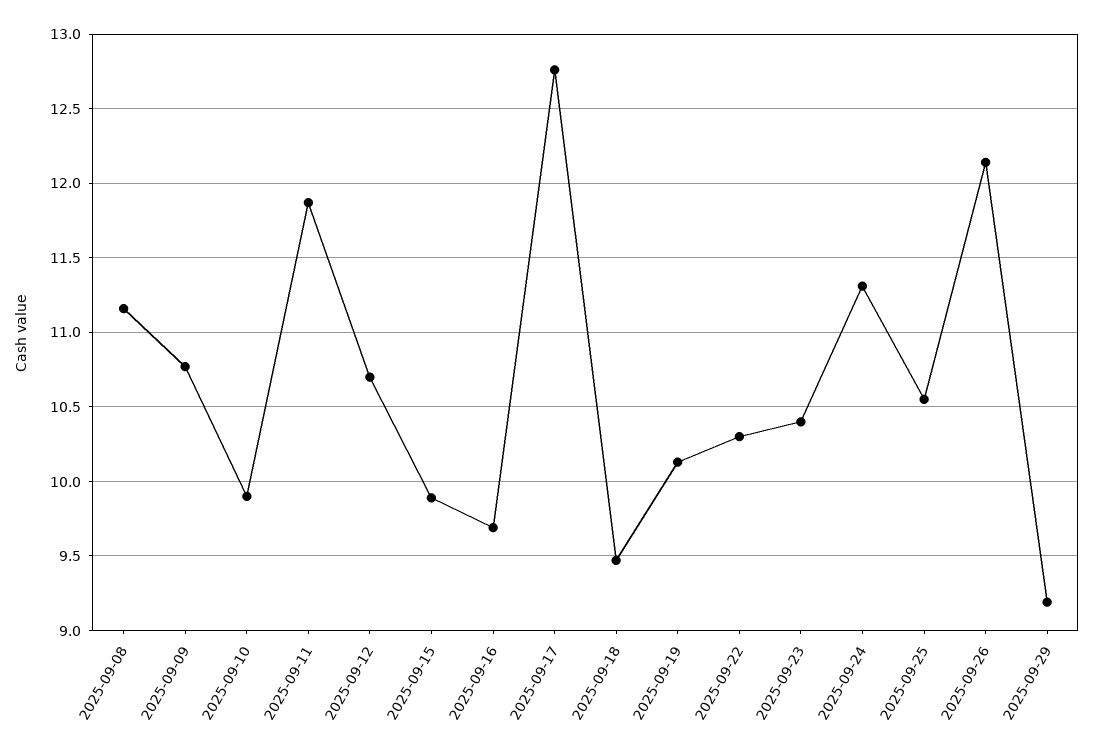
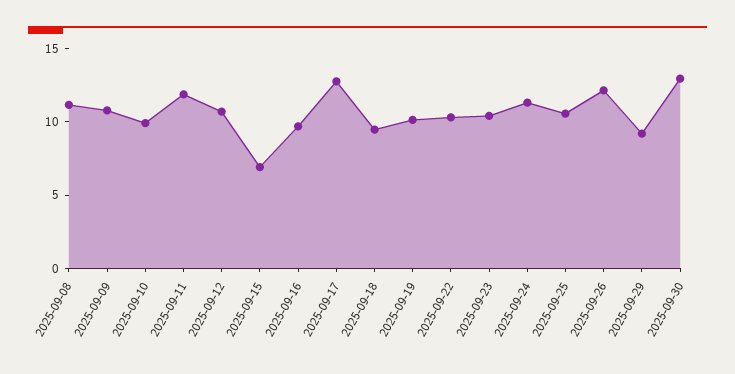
2025-09-15: 9.9 -> 7
2025-09-30: none -> 13

